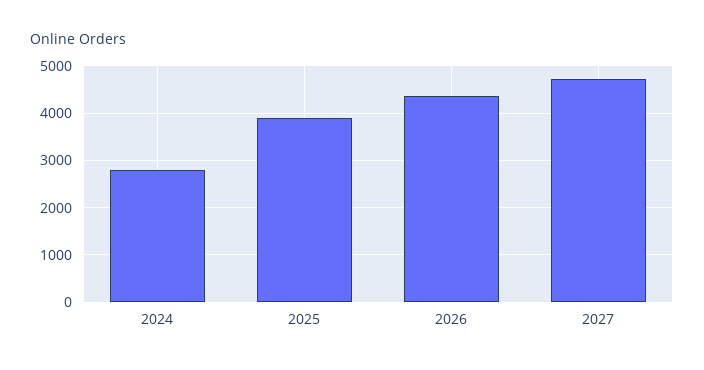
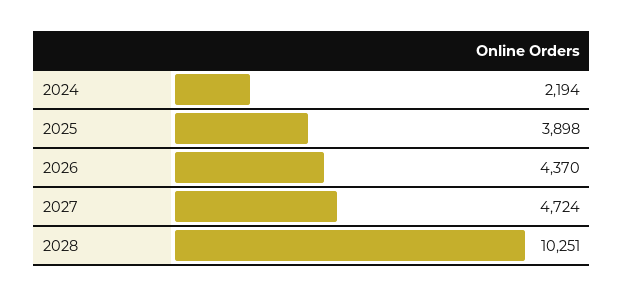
2024: 2800 -> 2194
2028: none -> 10251

